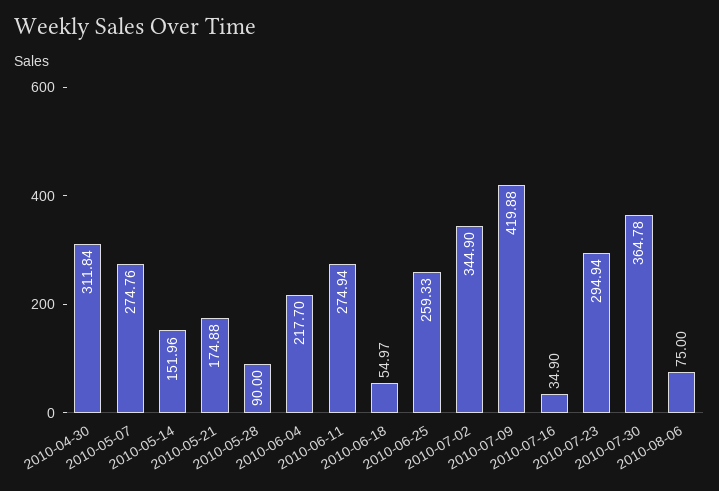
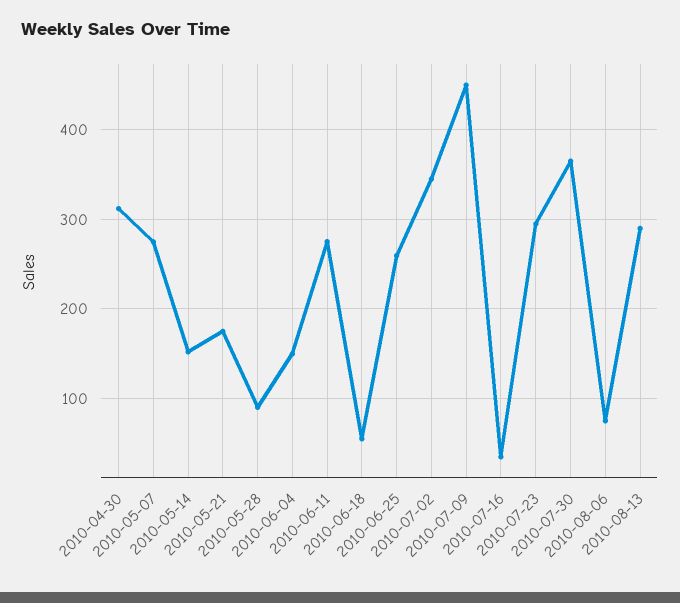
2010-06-04: 217.7 -> 150
2010-07-09: 419.88 -> 450
2010-08-13: none -> 290

